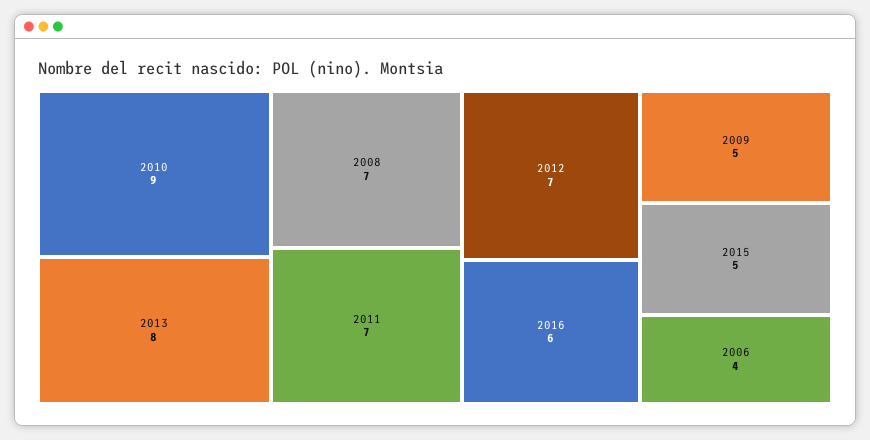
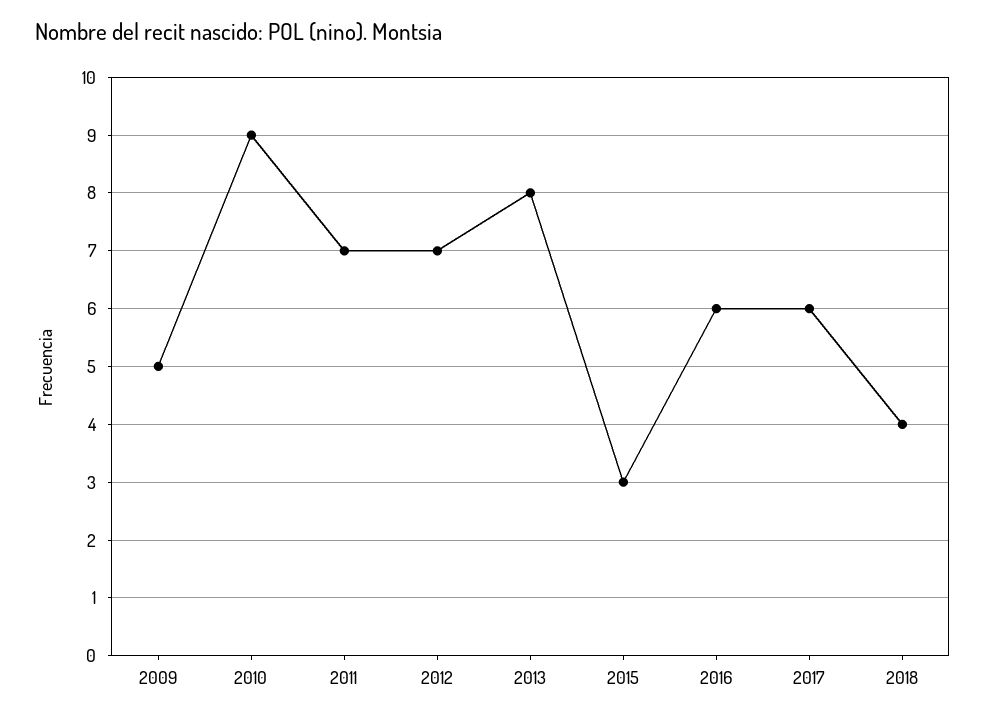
2008: 7 -> none
2015: 5 -> 3
2006: 4 -> none
2017: none -> 6
2018: none -> 4

